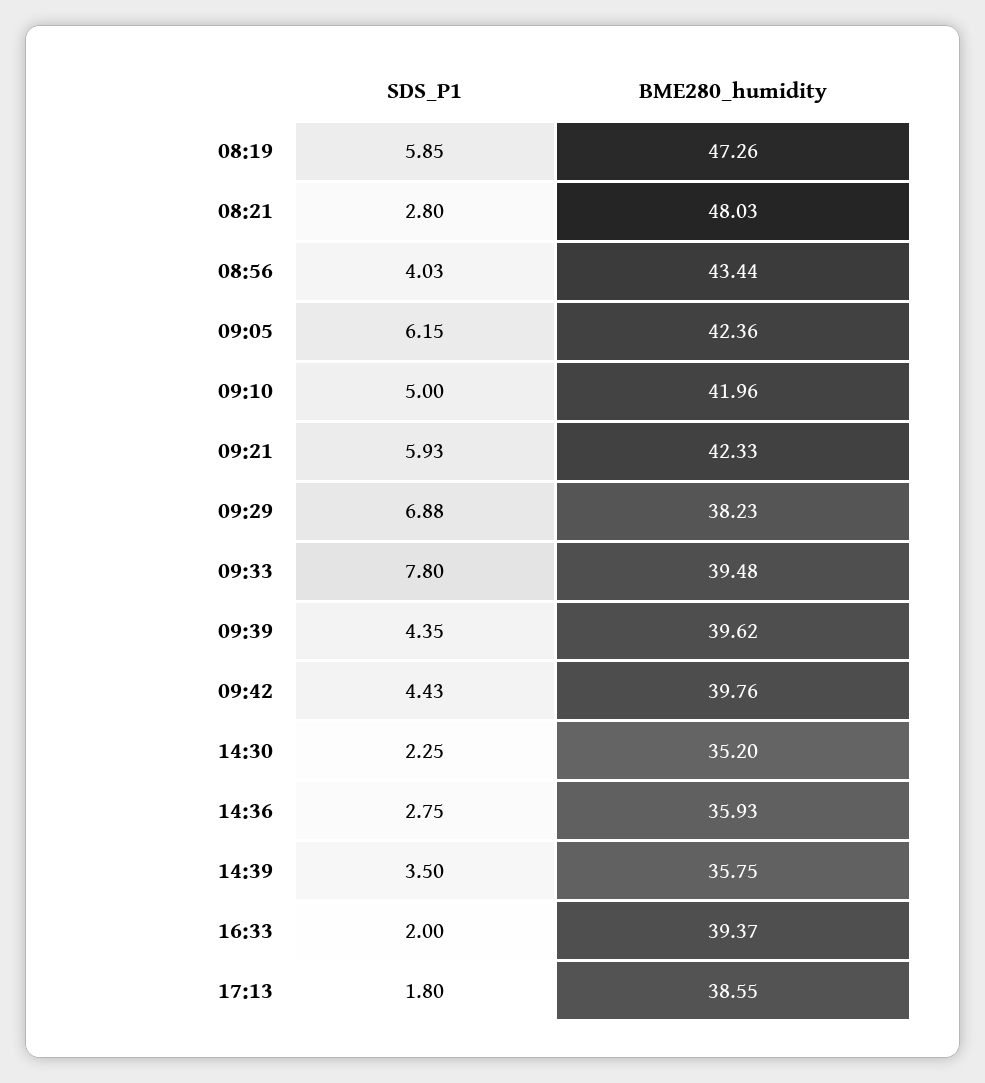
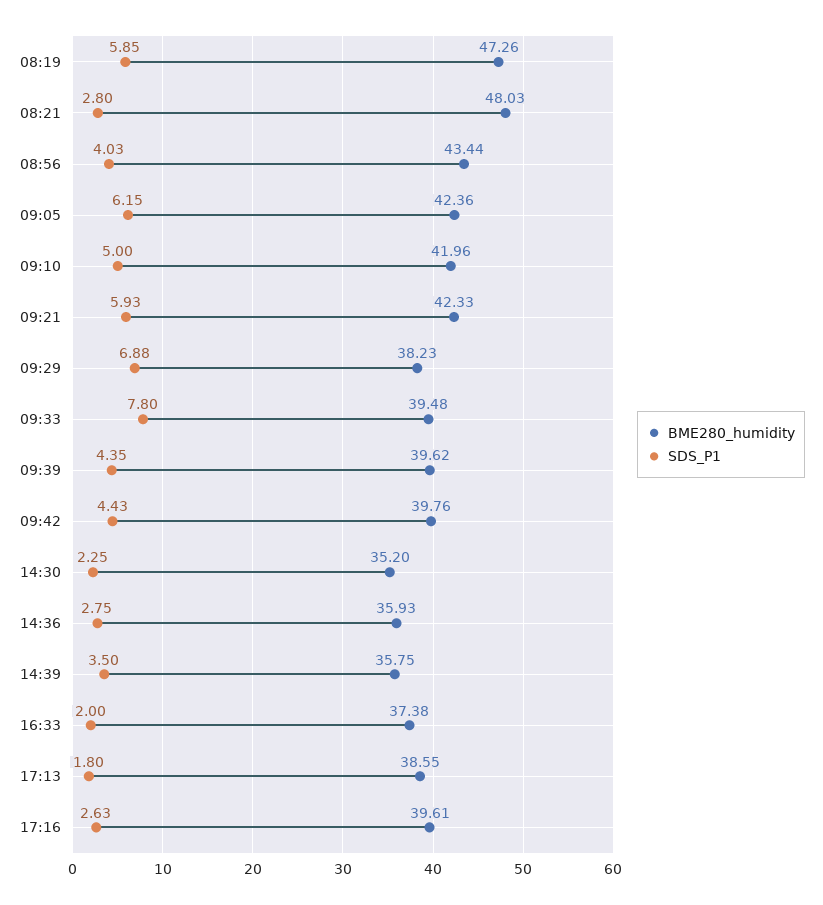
BME280_humidity, 16:33: 39.37 -> 37.38
BME280_humidity, 17:16: none -> 39.61
SDS_P1, 17:16: none -> 2.63

